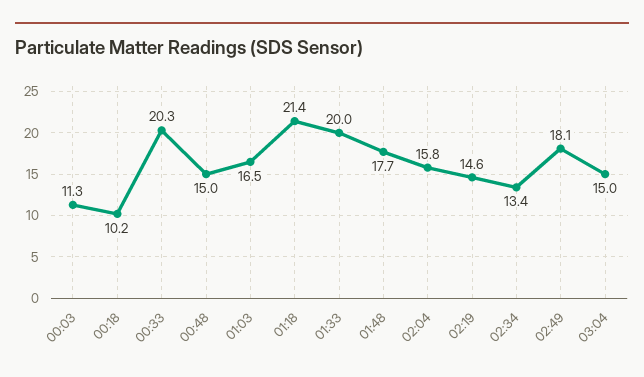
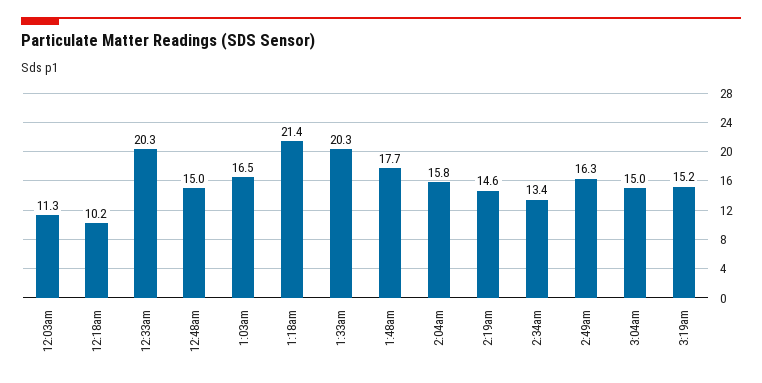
01:33: 20 -> 20.3
02:49: 18.1 -> 16.3
3:19am: none -> 15.2

